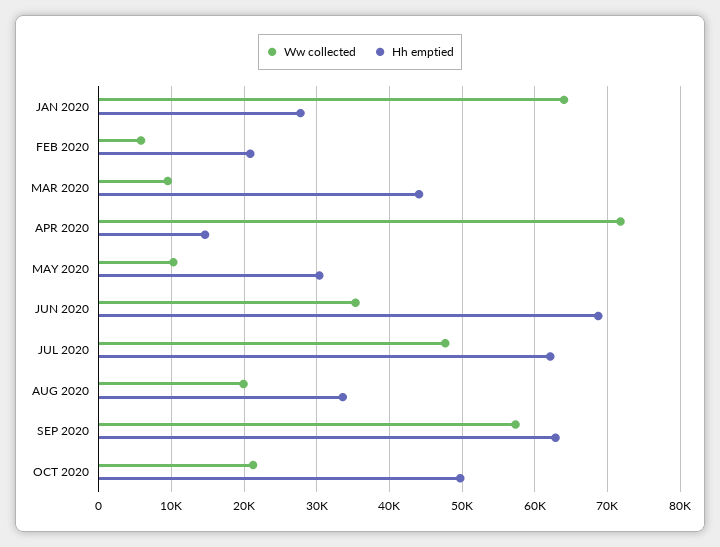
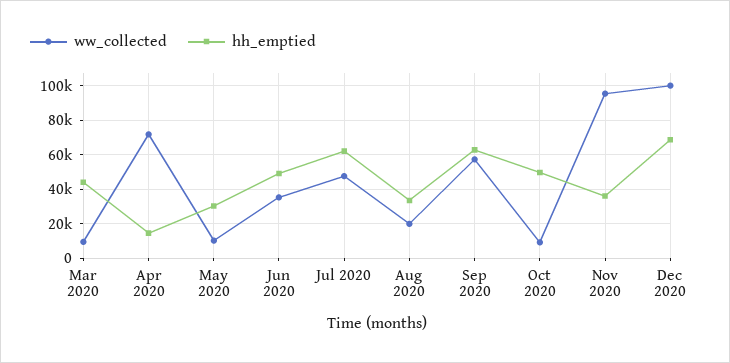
Ww collected, JAN 2020: 64000 -> none
Hh emptied, JAN 2020: 28000 -> none
Ww collected, FEB 2020: 6000 -> none
Hh emptied, FEB 2020: 21000 -> none
Hh emptied, JUN 2020: 69000 -> 50000
Ww collected, OCT 2020: 21000 -> 10000
Ww collected, Nov 2020: none -> 95000
Hh emptied, Nov 2020: none -> 35000
Ww collected, Dec 2020: none -> 100000
Hh emptied, Dec 2020: none -> 70000

